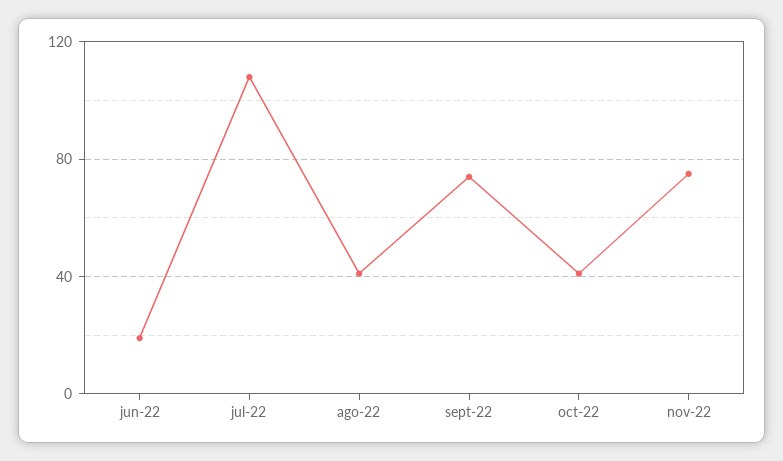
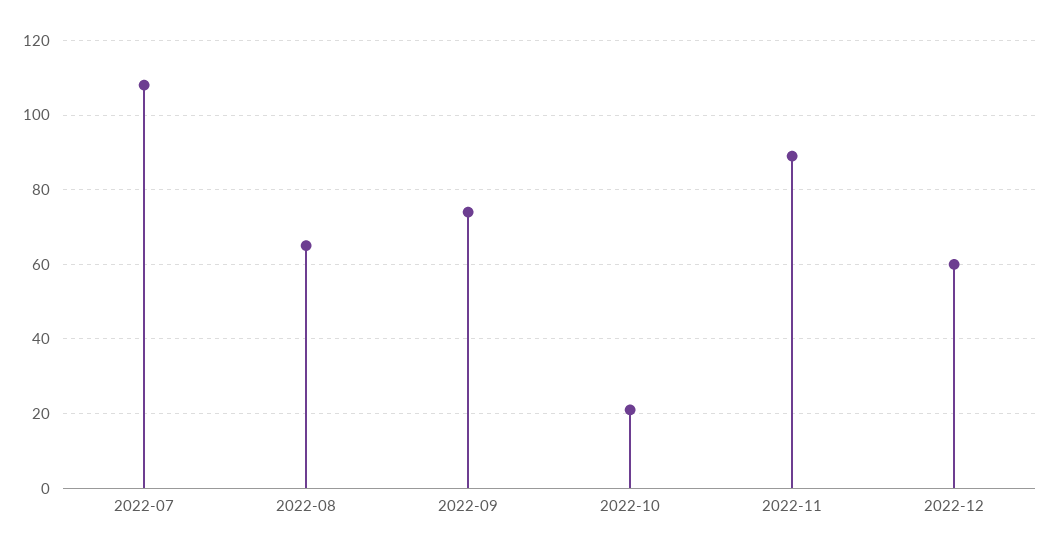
jun-22: 20 -> none
ago-22: 40 -> 65
oct-22: 40 -> 20
nov-22: 75 -> 90
2022-12: none -> 60

